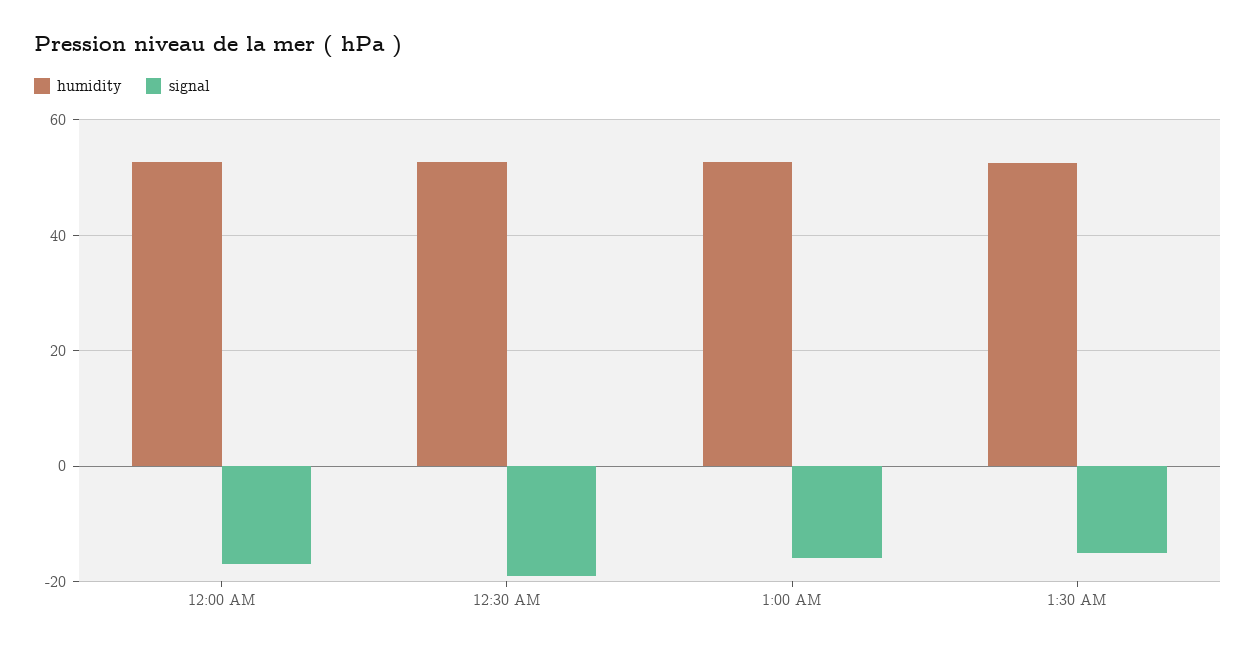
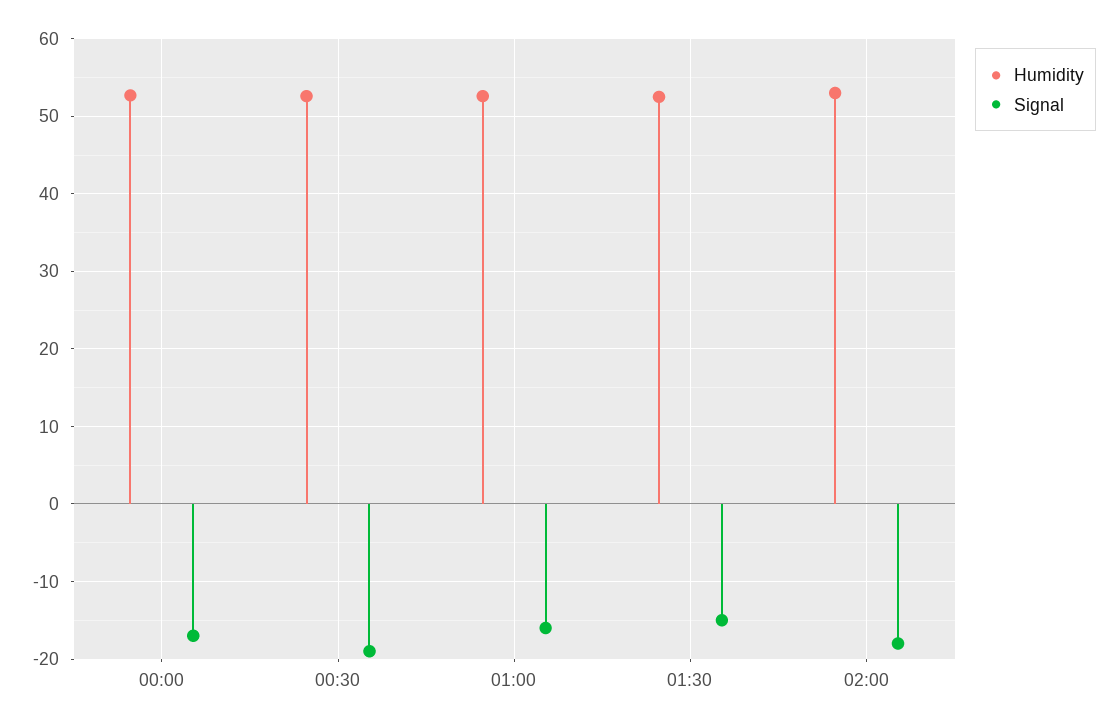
humidity, 02:00: none -> 53
signal, 02:00: none -> -18

